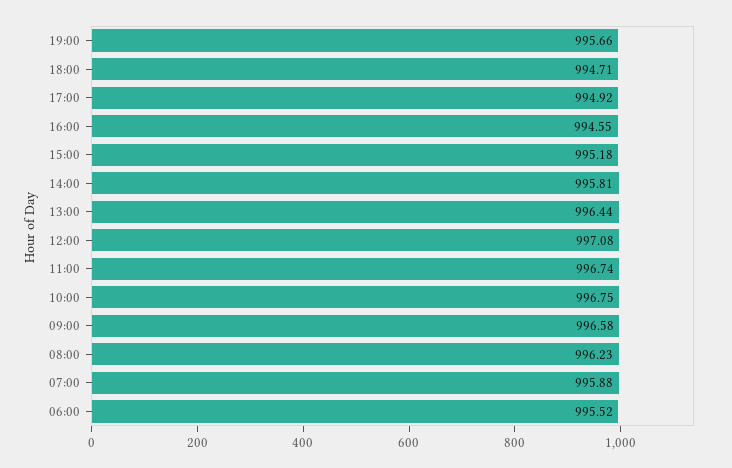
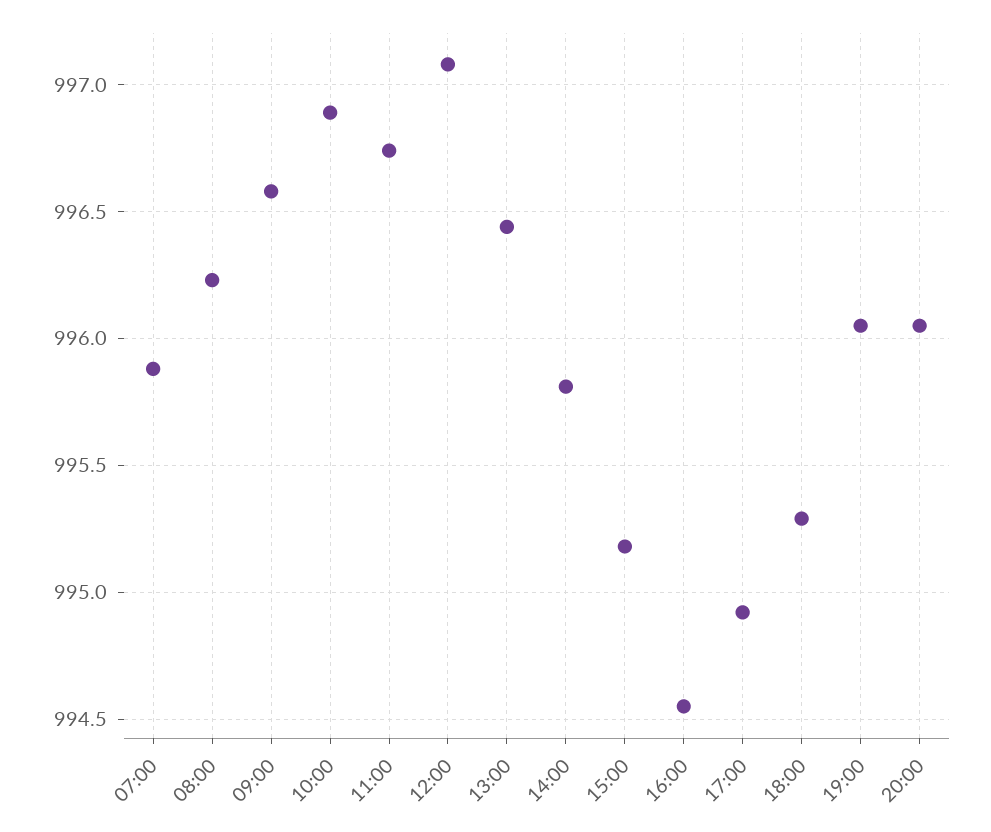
19:00: 995.66 -> 996.05
18:00: 994.71 -> 995.3
10:00: 996.75 -> 996.9
06:00: 995.52 -> none
20:00: none -> 996.05

